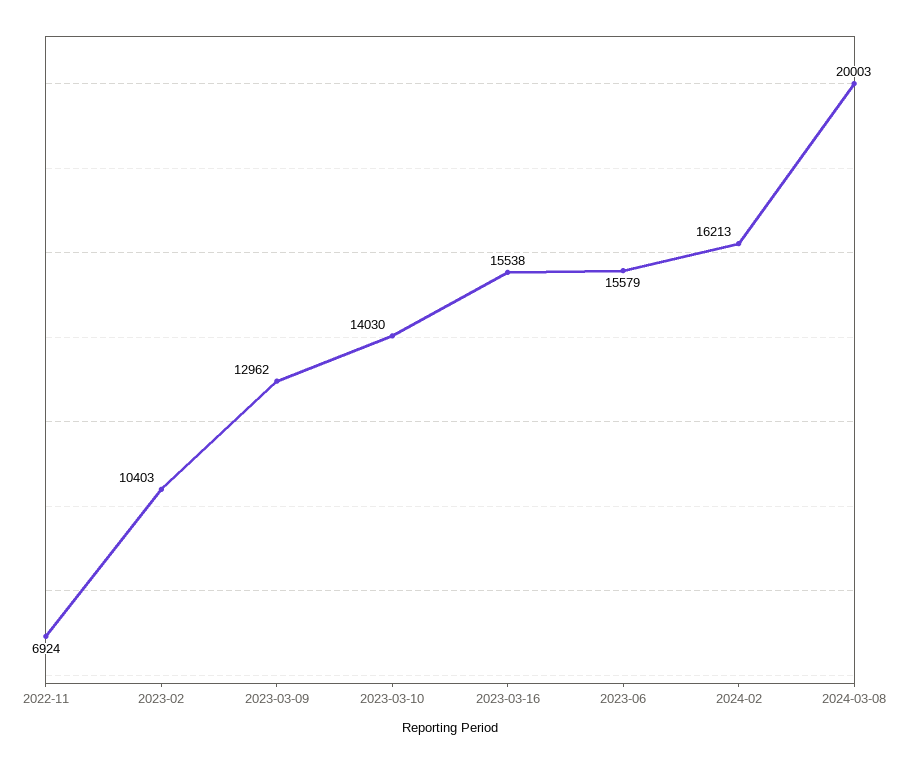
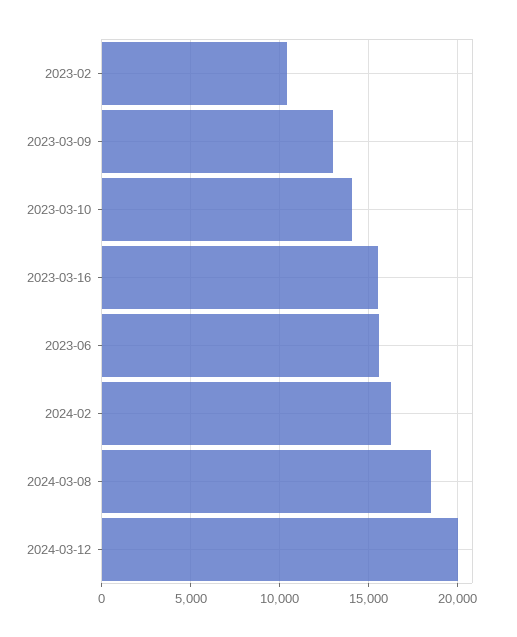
2022-11: 6924 -> none
2024-03-08: 20003 -> 18500
2024-03-12: none -> 20000

